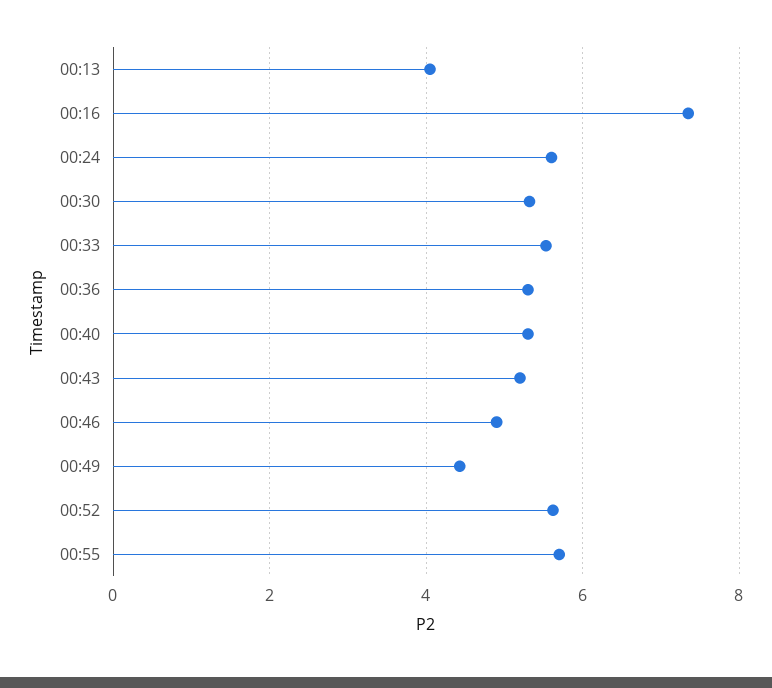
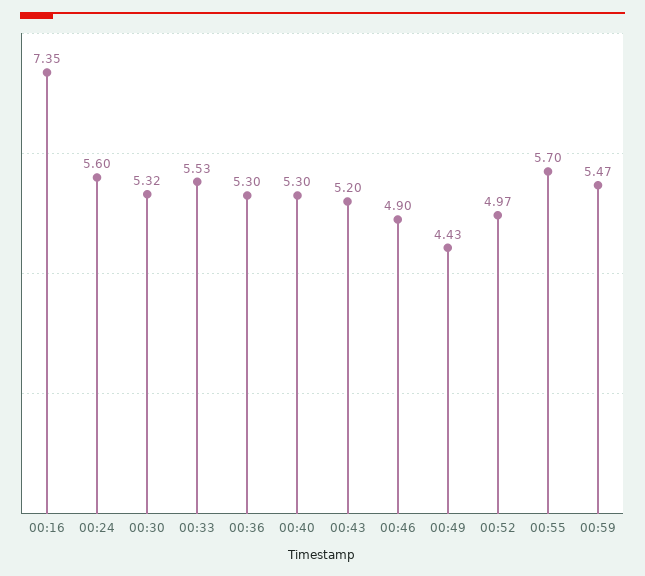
00:13: 4 -> none
00:52: 5.6 -> 4.97
00:59: none -> 5.47

